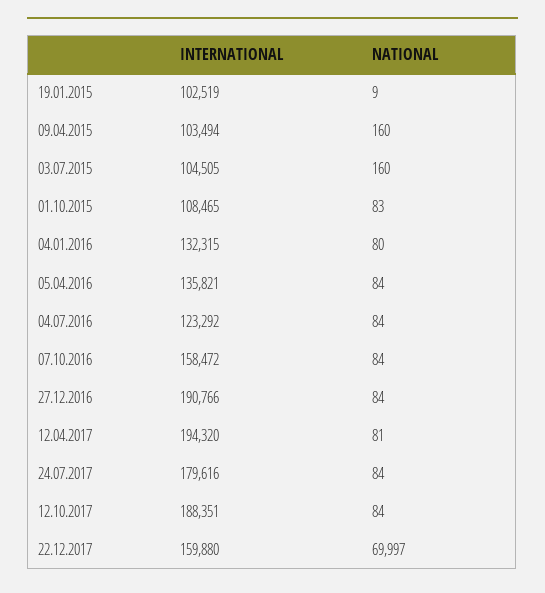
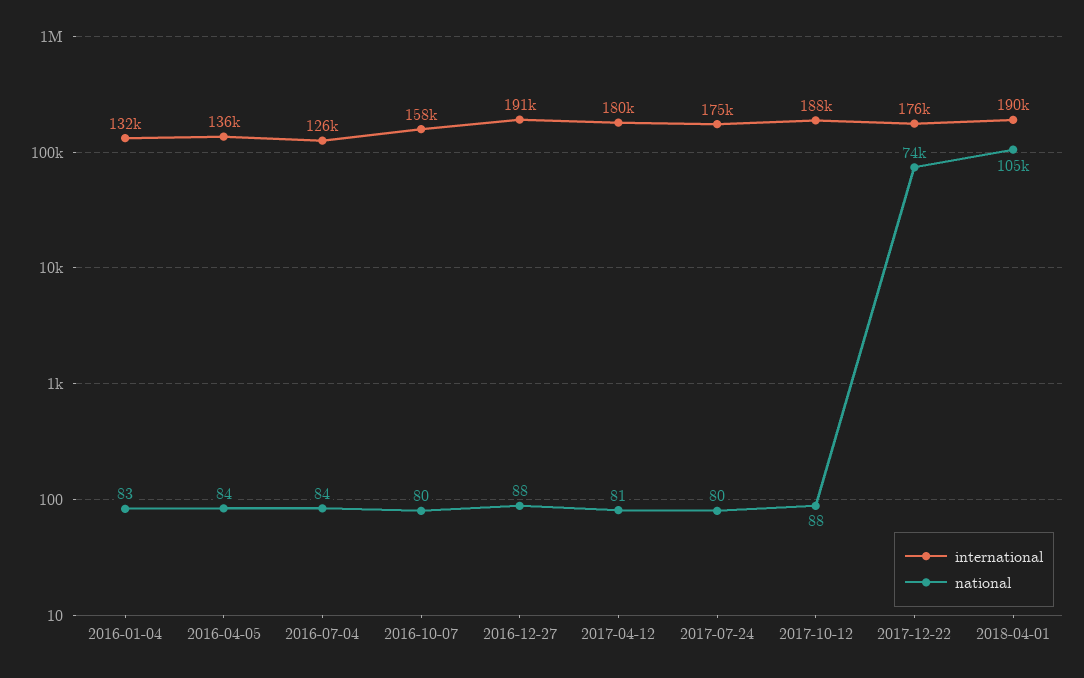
INTERNATIONAL, 19.01.2015: 102519 -> none
NATIONAL, 19.01.2015: 9 -> none
INTERNATIONAL, 09.04.2015: 103494 -> none
NATIONAL, 09.04.2015: 160 -> none
INTERNATIONAL, 03.07.2015: 104505 -> none
NATIONAL, 03.07.2015: 160 -> none
INTERNATIONAL, 01.10.2015: 108465 -> none
NATIONAL, 01.10.2015: 83 -> none
NATIONAL, 04.01.2016: 80 -> 83
INTERNATIONAL, 04.07.2016: 123292 -> 126000
NATIONAL, 07.10.2016: 84 -> 80
NATIONAL, 27.12.2016: 84 -> 88
INTERNATIONAL, 12.04.2017: 194320 -> 180000
INTERNATIONAL, 24.07.2017: 179616 -> 175000
NATIONAL, 24.07.2017: 84 -> 80
NATIONAL, 12.10.2017: 84 -> 88
INTERNATIONAL, 22.12.2017: 159880 -> 176000
NATIONAL, 22.12.2017: 69997 -> 74000
INTERNATIONAL, 2018-04-01: none -> 190000
NATIONAL, 2018-04-01: none -> 105000

